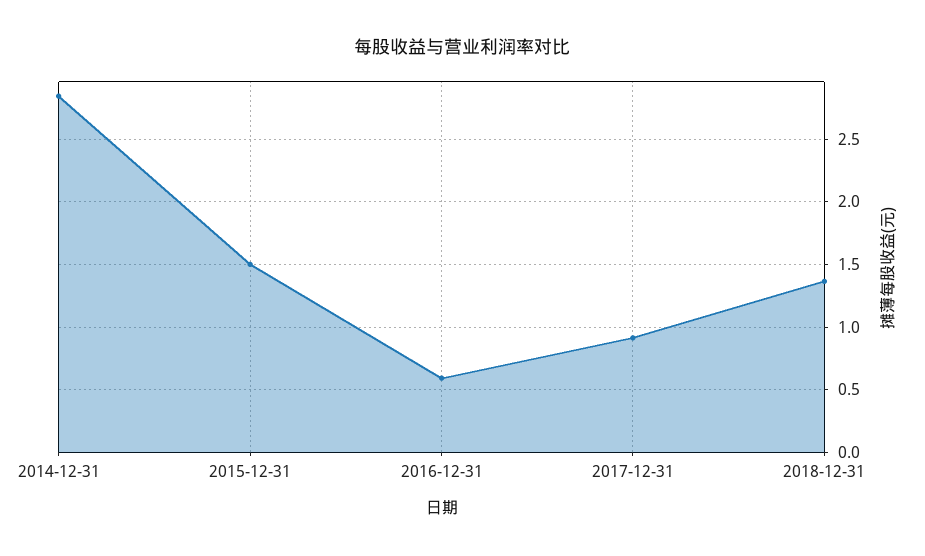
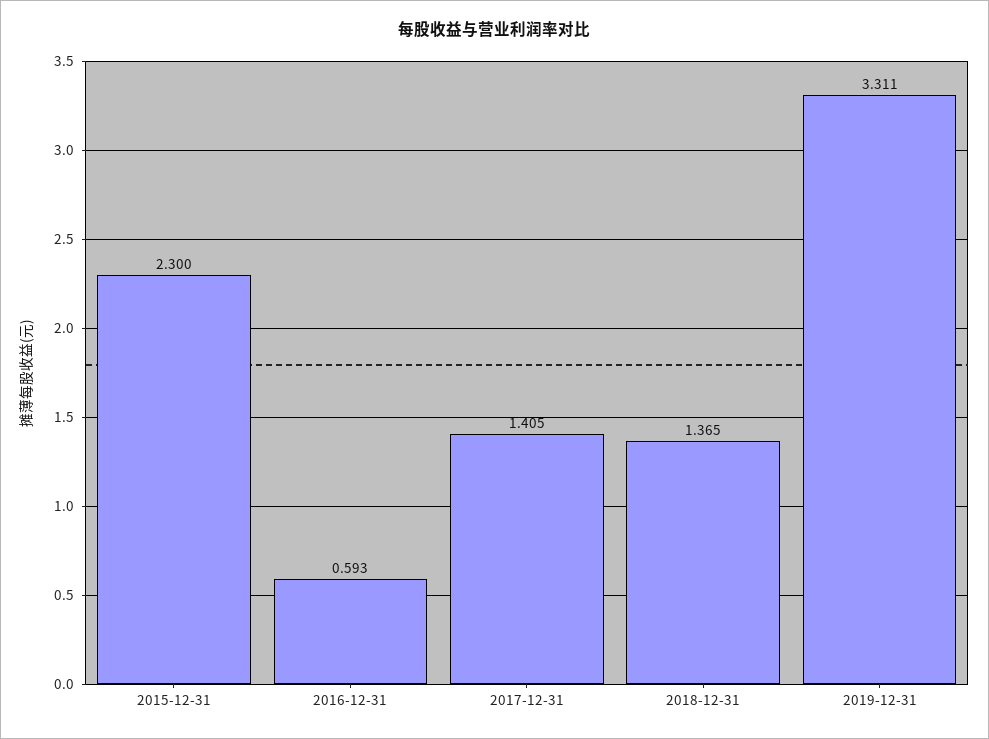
2014-12-31: 2.85 -> none
2015-12-31: 1.5 -> 2.3
2017-12-31: 0.9 -> 1.405
2019-12-31: none -> 3.311

